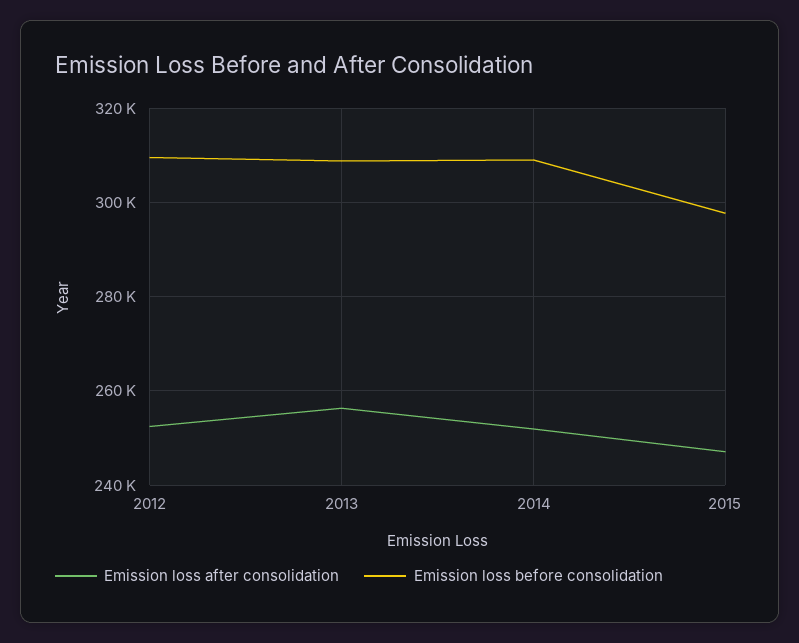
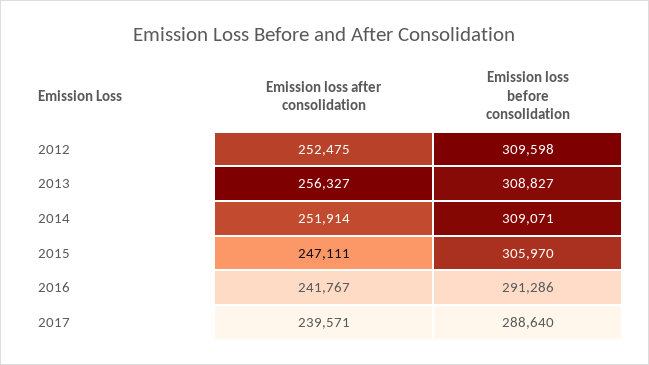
Emission loss before consolidation, 2015: 298000 -> 305970
Emission loss after consolidation, 2016: none -> 241767
Emission loss before consolidation, 2016: none -> 291286
Emission loss after consolidation, 2017: none -> 239571
Emission loss before consolidation, 2017: none -> 288640

